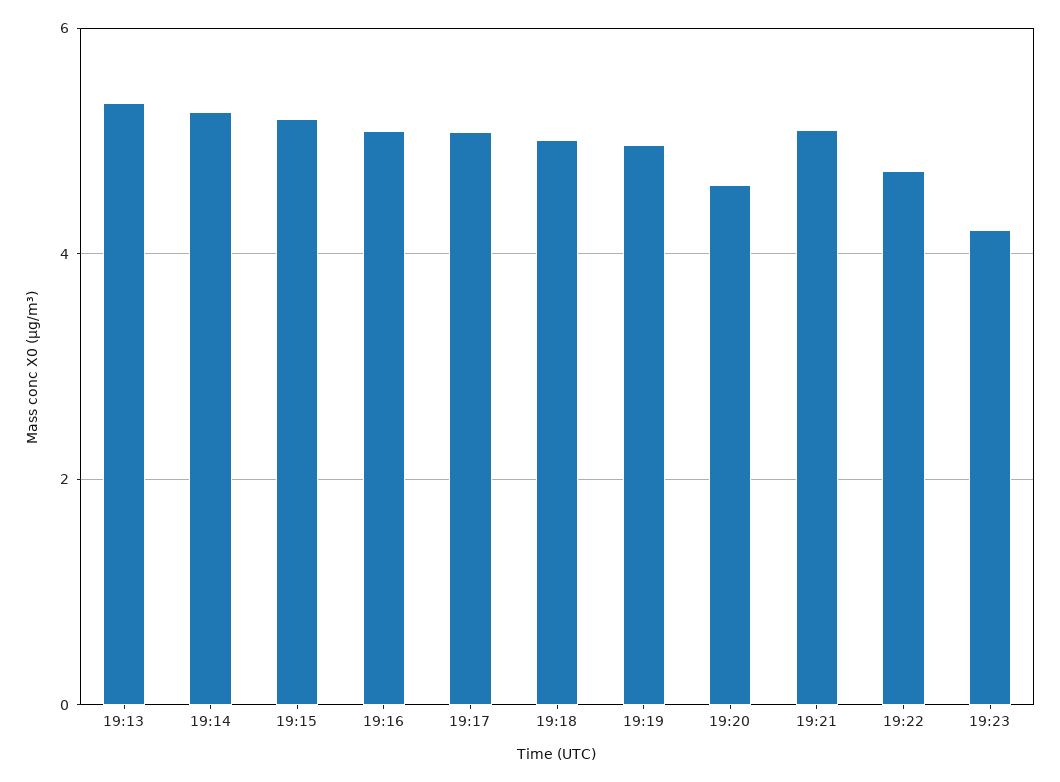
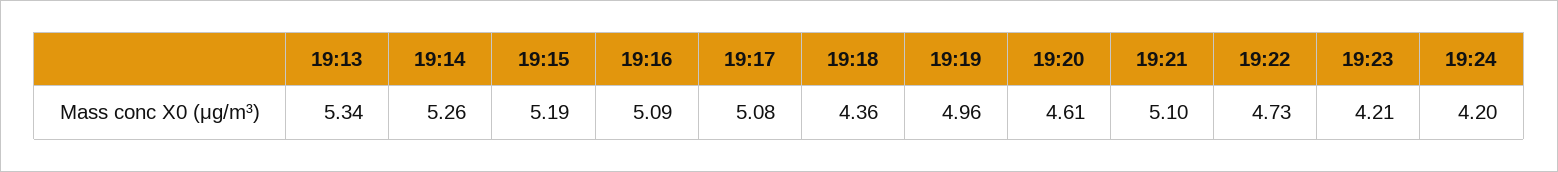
19:18: 5 -> 4.36
19:24: none -> 4.2

